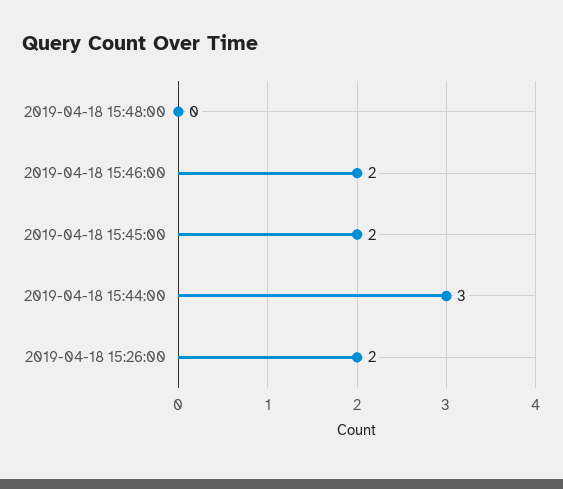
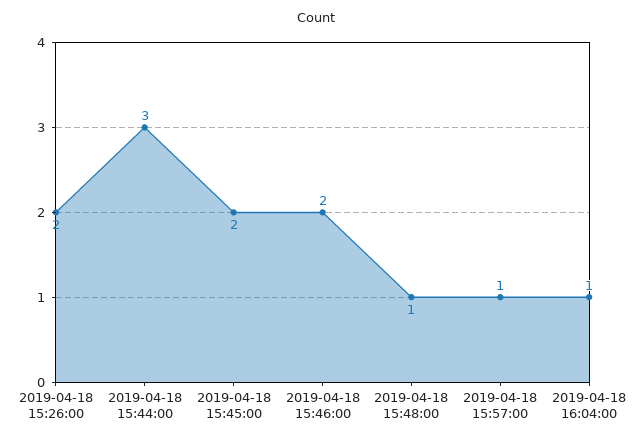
2019-04-18 15:48:00: 0 -> 1
2019-04-18 15:57:00: none -> 1
2019-04-18 16:04:00: none -> 1

